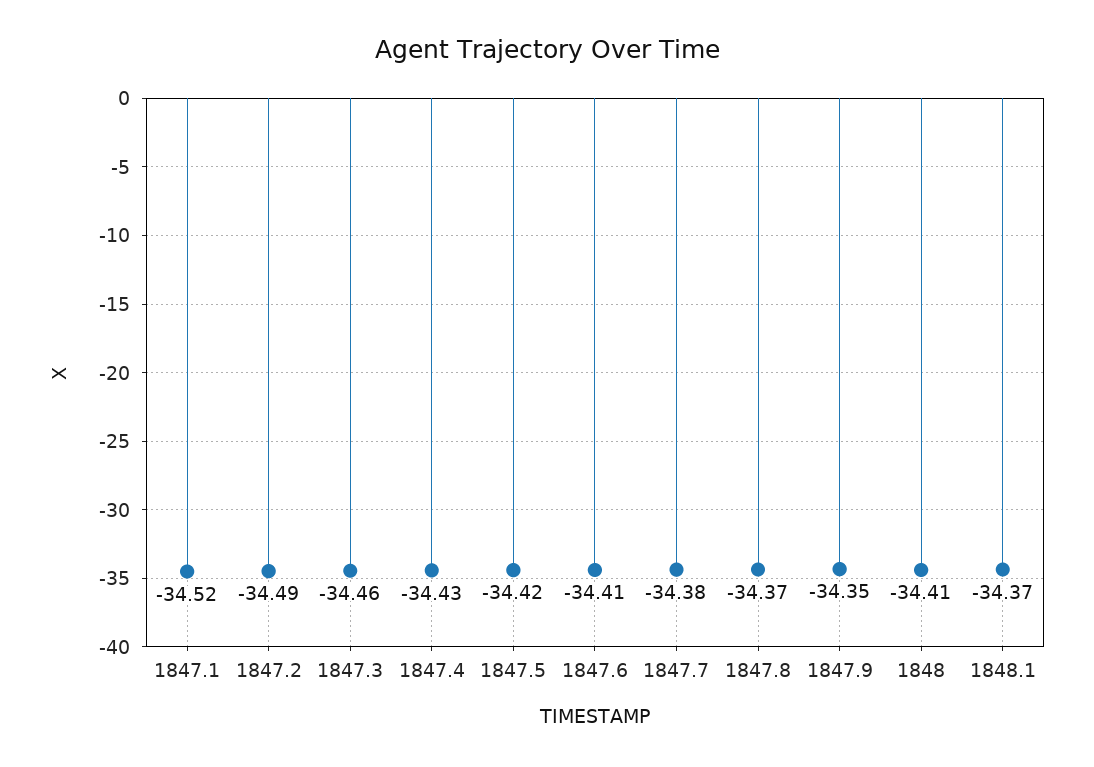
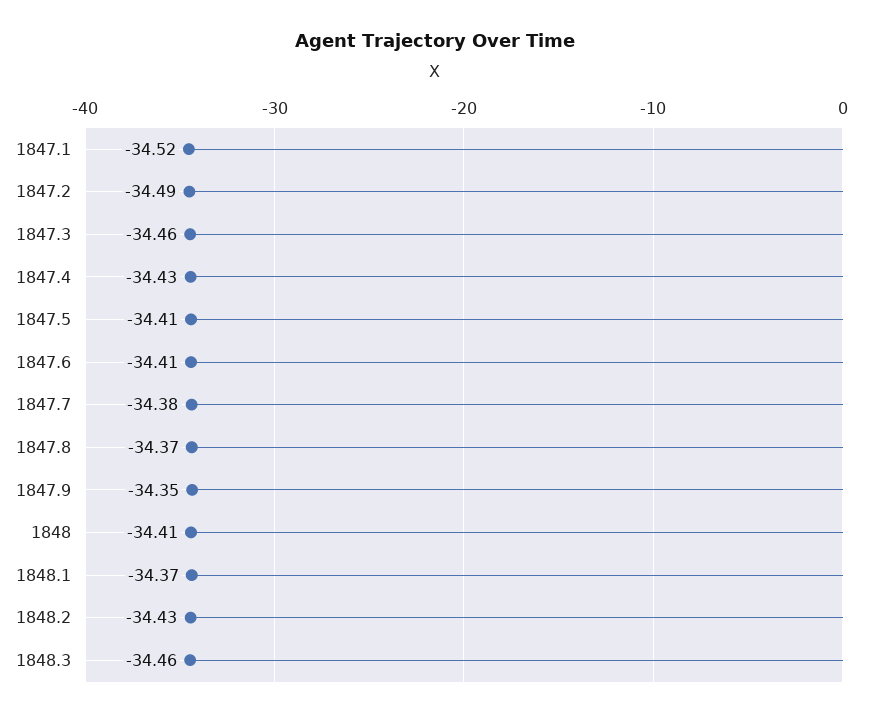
1847.5: -34.42 -> -34.41
1848.2: none -> -34.43
1848.3: none -> -34.46

